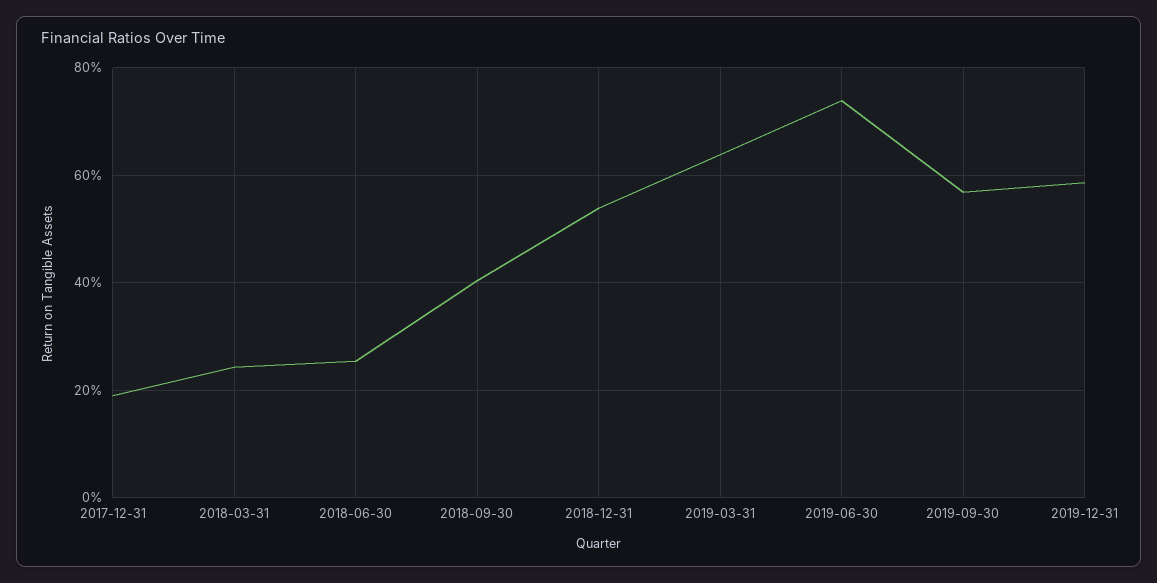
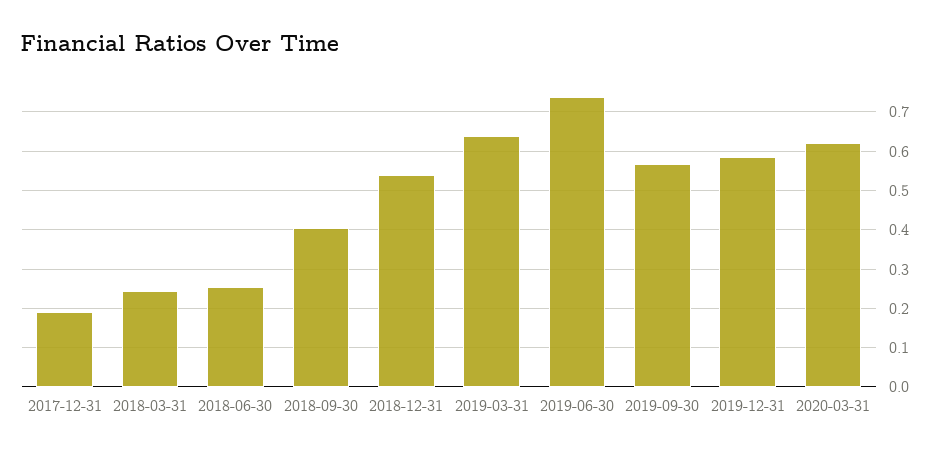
2020-03-31: none -> 0.62

